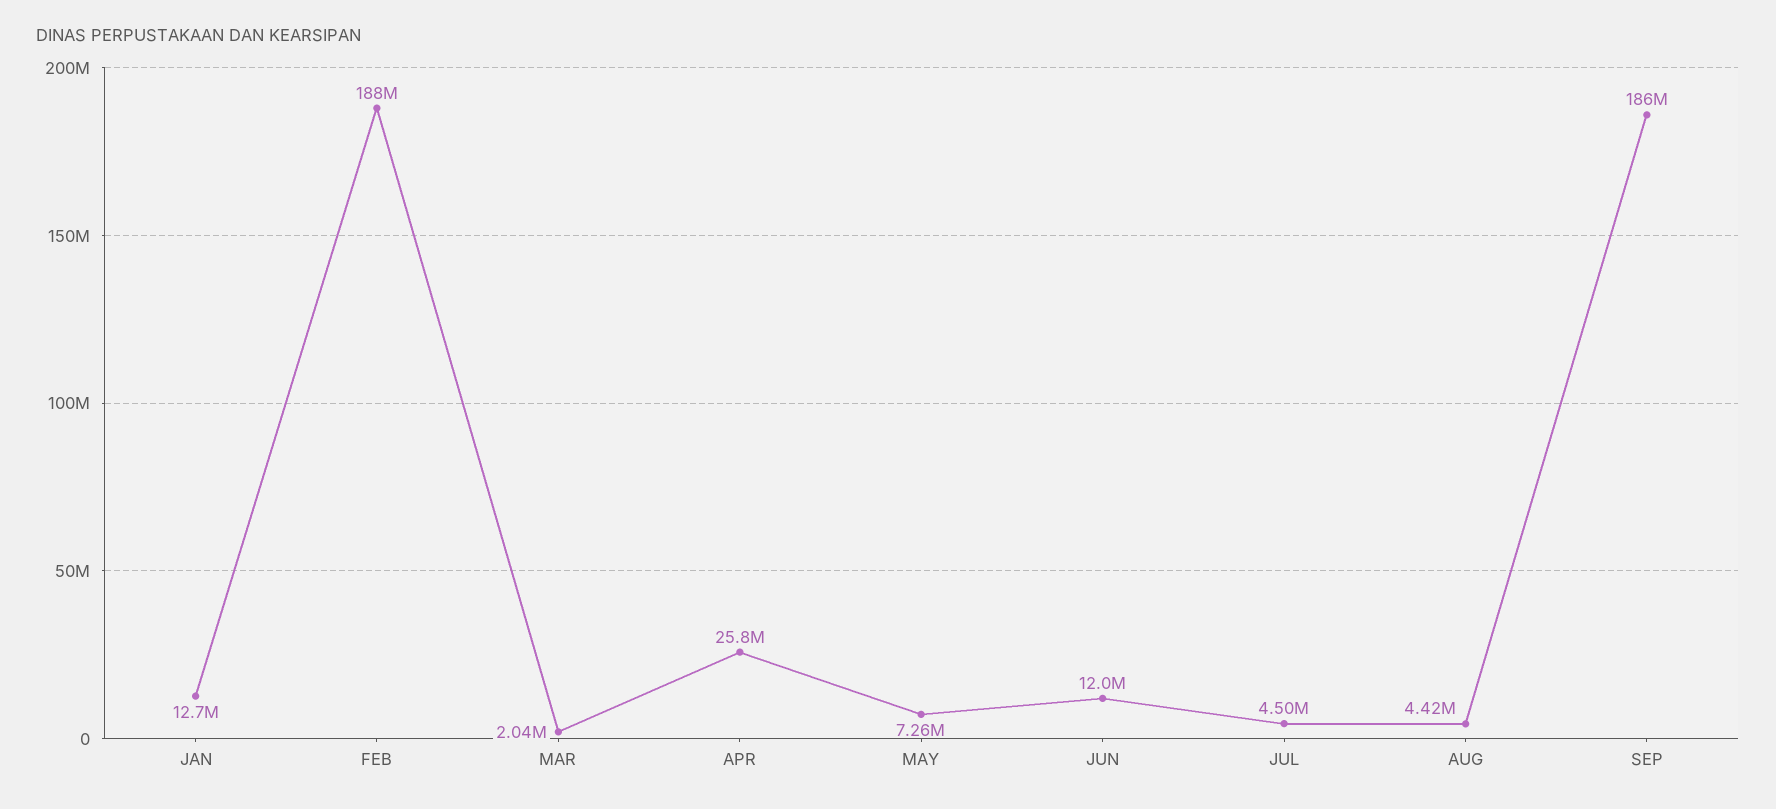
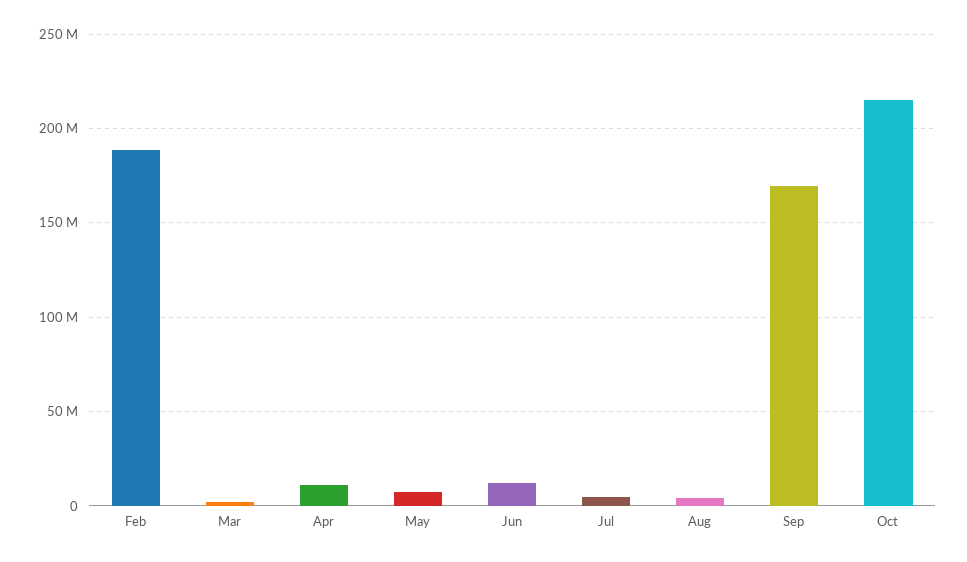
JAN: 12700000 -> none
APR: 25800000 -> 10000000
SEP: 186000000 -> 170000000
Oct: none -> 215000000

